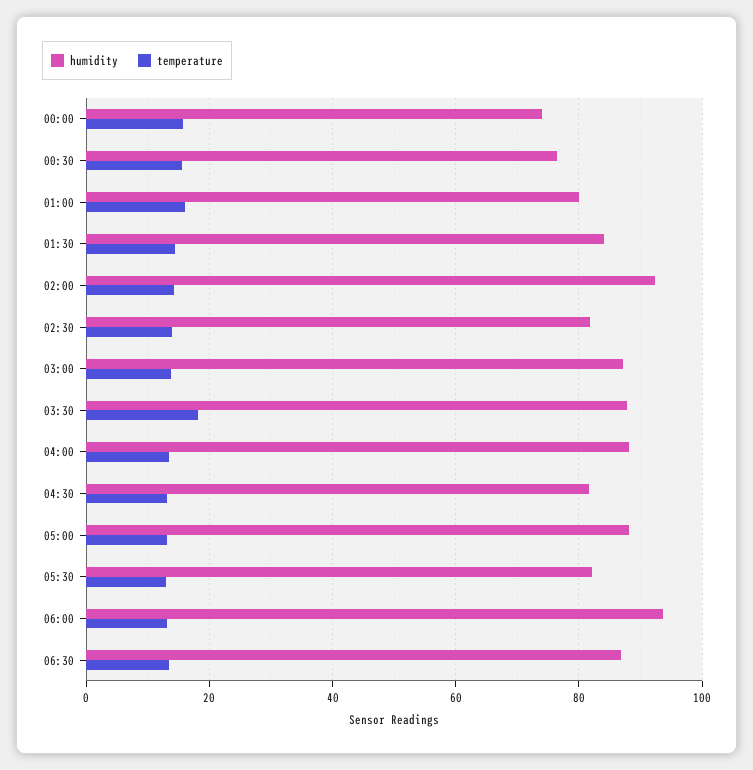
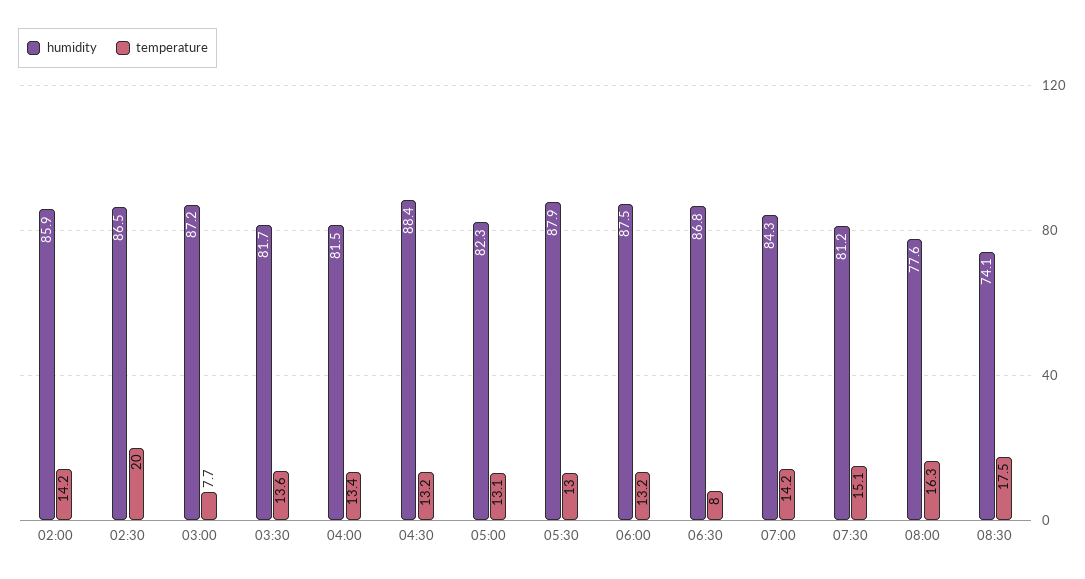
humidity, 00:00: 74 -> none
temperature, 00:00: 16 -> none
humidity, 00:30: 76 -> none
temperature, 00:30: 16 -> none
humidity, 01:00: 80 -> none
temperature, 01:00: 16 -> none
humidity, 01:30: 84 -> none
temperature, 01:30: 14 -> none
humidity, 02:00: 92 -> 85.9
humidity, 02:30: 82 -> 86.5
temperature, 02:30: 14 -> 20
temperature, 03:00: 14 -> 7.7
humidity, 03:30: 88 -> 81.7
temperature, 03:30: 18 -> 13.6
humidity, 04:00: 88 -> 81.5
humidity, 04:30: 82 -> 88.4
humidity, 05:00: 88 -> 82.3
humidity, 05:30: 82 -> 87.9
humidity, 06:00: 94 -> 87.5
temperature, 06:30: 14 -> 8
humidity, 07:00: none -> 84.3
temperature, 07:00: none -> 14.2
humidity, 07:30: none -> 81.2
temperature, 07:30: none -> 15.1
humidity, 08:00: none -> 77.6
temperature, 08:00: none -> 16.3
humidity, 08:30: none -> 74.1
temperature, 08:30: none -> 17.5

